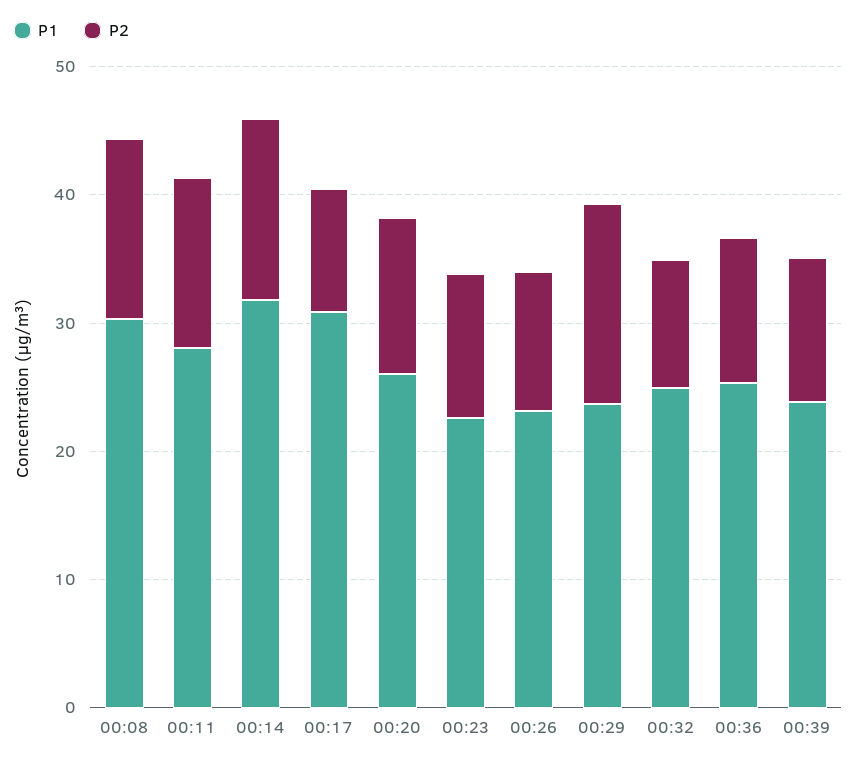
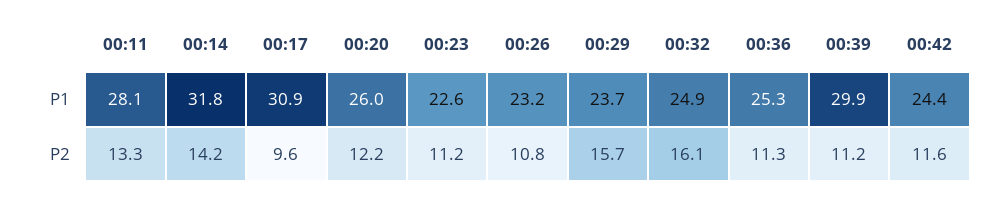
P1, 00:08: 30 -> none
P2, 00:08: 14 -> none
P2, 00:32: 10 -> 16.1
P1, 00:39: 24 -> 29.9
P1, 00:42: none -> 24.4
P2, 00:42: none -> 11.6

